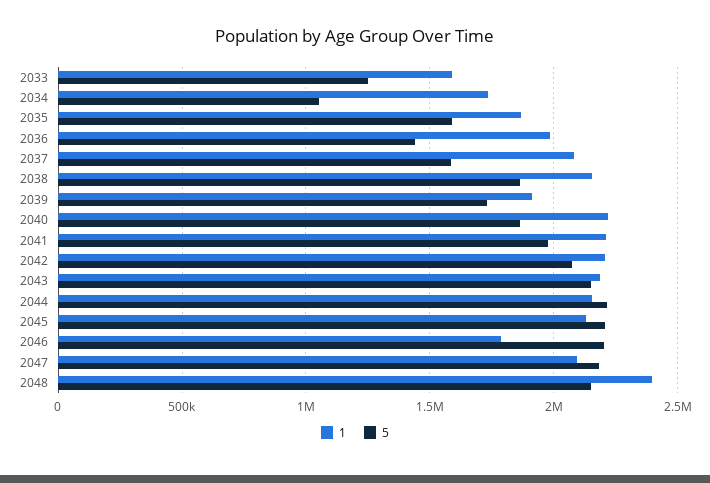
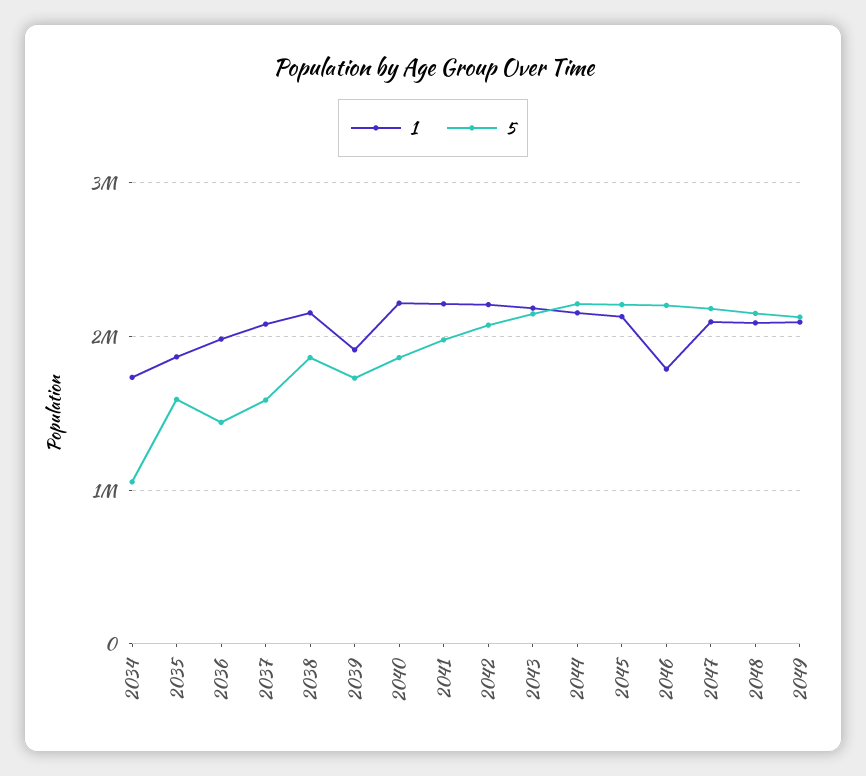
1, 2033: 1600000 -> none
5, 2033: 1250000 -> none
1, 2048: 2400000 -> 2100000
1, 2049: none -> 2100000
5, 2049: none -> 2100000

